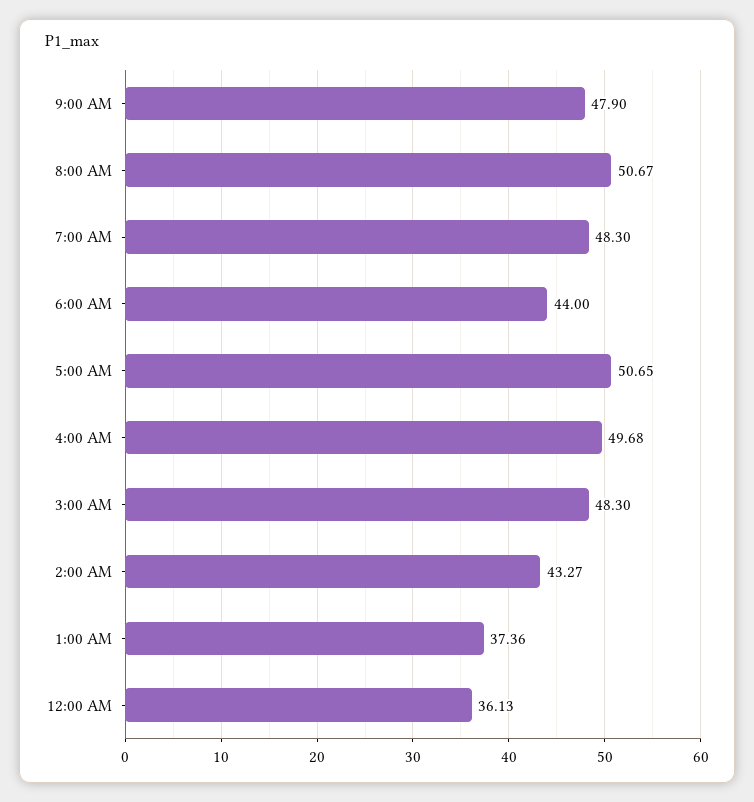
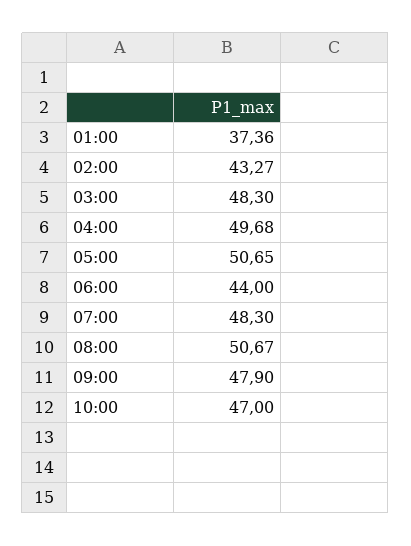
12:00 AM: 36.13 -> none
10:00: none -> 47

